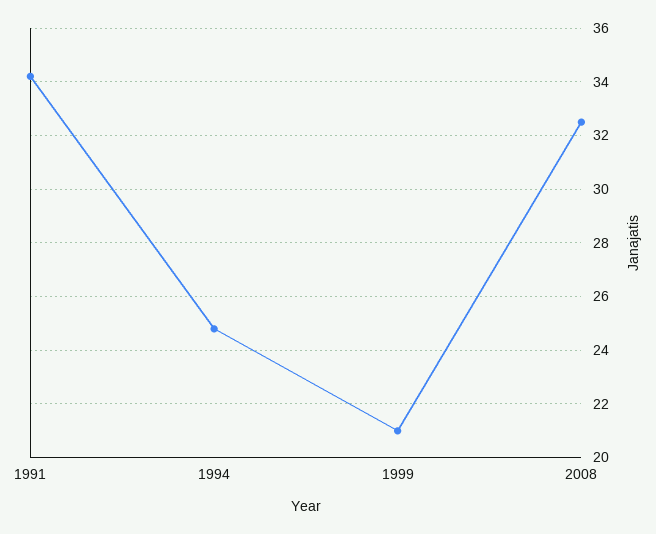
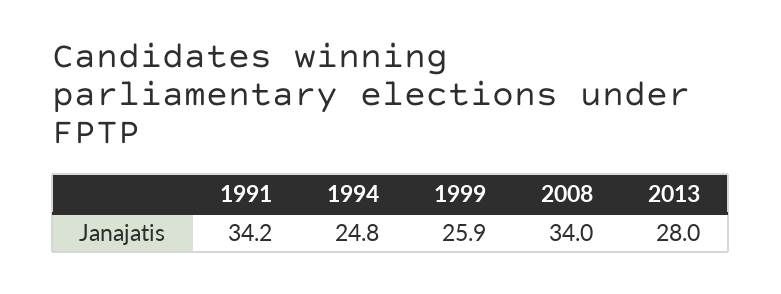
1999: 21 -> 25.9
2008: 32.5 -> 34
2013: none -> 28

